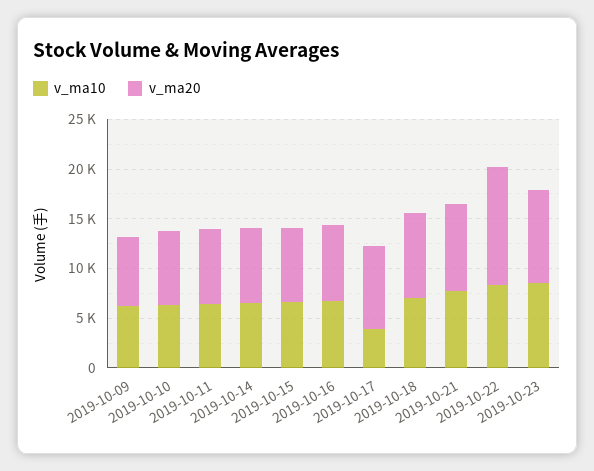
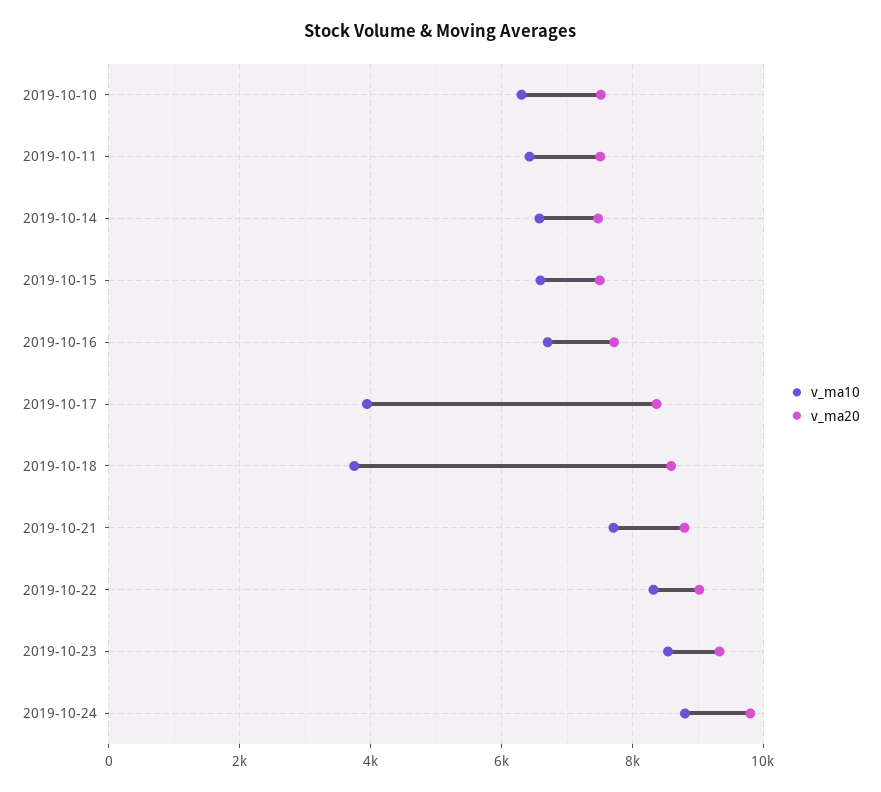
v_ma10, 2019-10-09: 6000 -> none
v_ma20, 2019-10-09: 7000 -> none
v_ma10, 2019-10-18: 7000 -> 3800
v_ma20, 2019-10-22: 12000 -> 9000
v_ma10, 2019-10-24: none -> 8800
v_ma20, 2019-10-24: none -> 9800

